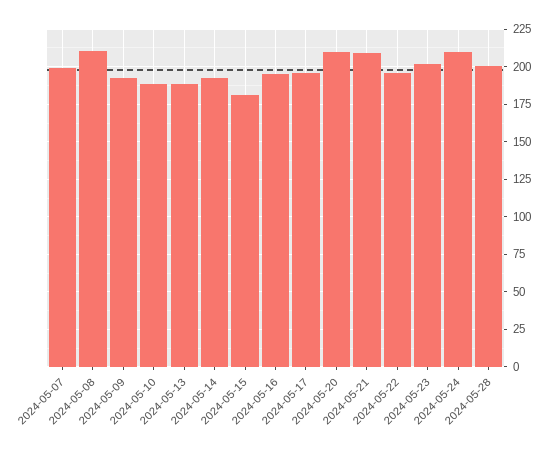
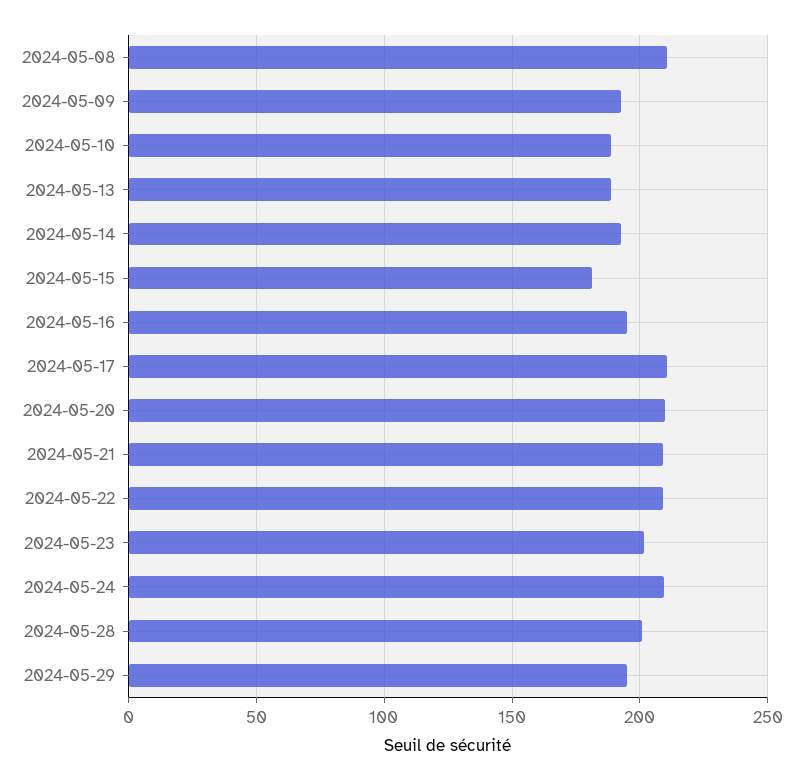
2024-05-07: 200 -> none
2024-05-17: 195 -> 210
2024-05-22: 195 -> 210
2024-05-29: none -> 195

